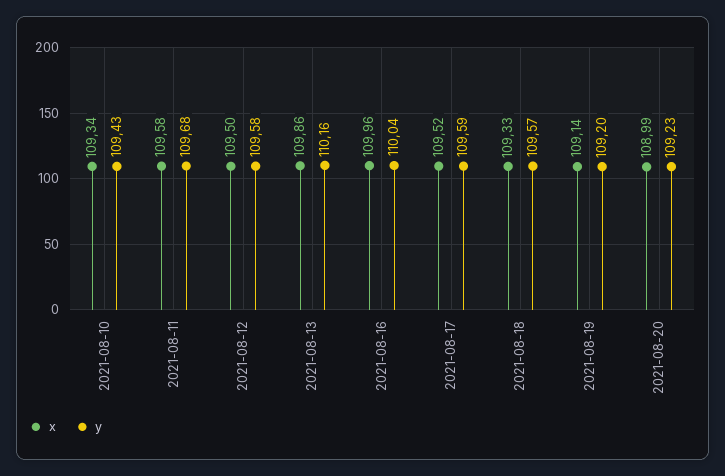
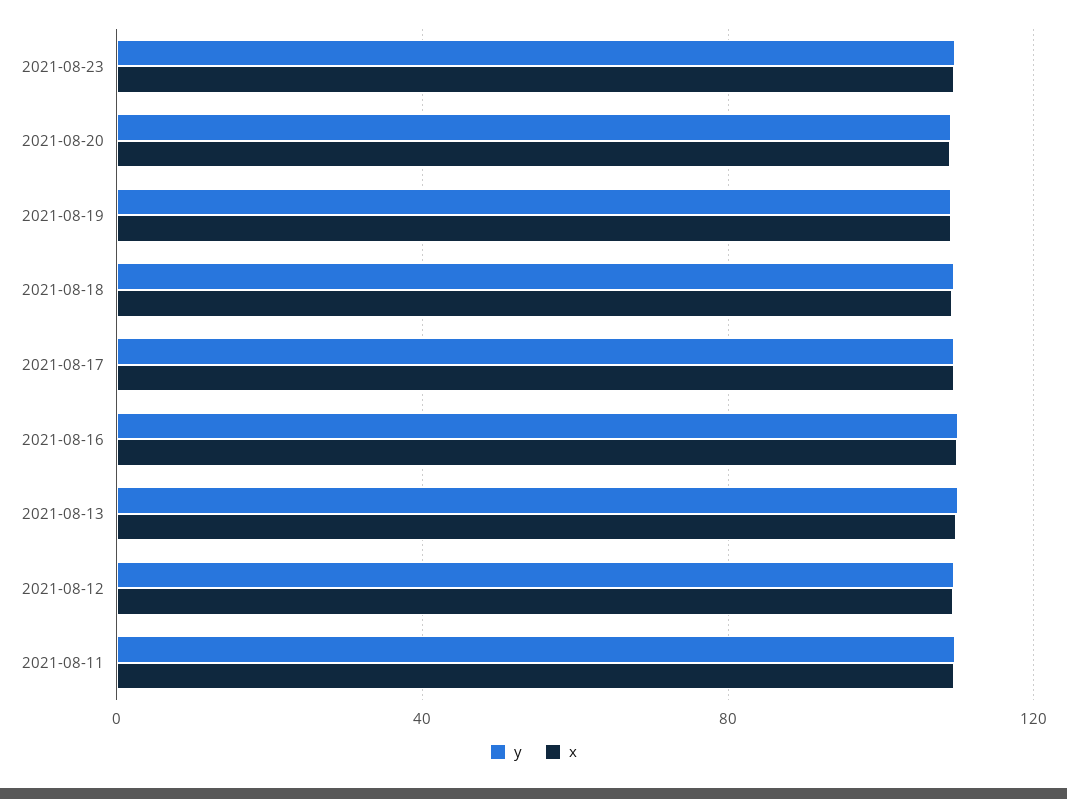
x, 2021-08-10: 109.34 -> none
y, 2021-08-10: 109.43 -> none
y, 2021-08-23: none -> 110
x, 2021-08-23: none -> 110

